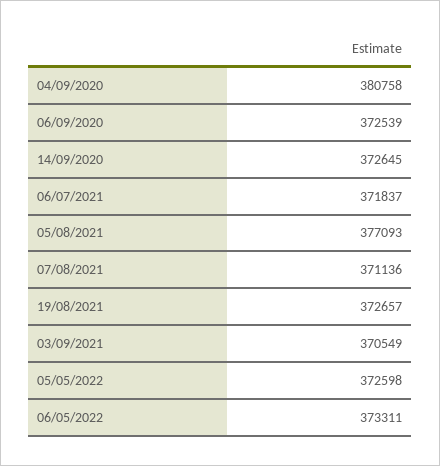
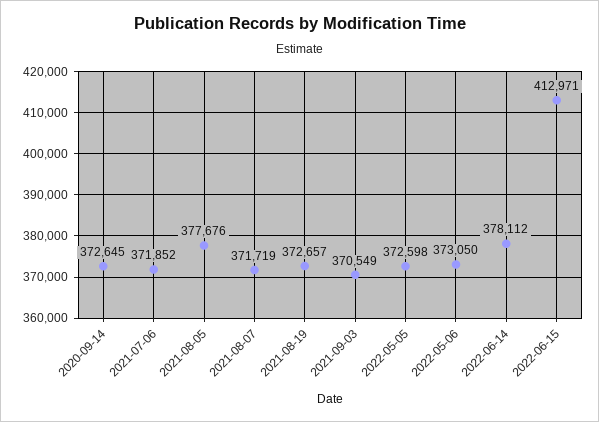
04/09/2020: 380758 -> none
06/09/2020: 372539 -> none
06/07/2021: 371837 -> 371852
05/08/2021: 377093 -> 377676
07/08/2021: 371136 -> 371719
06/05/2022: 373311 -> 373050
2022-06-14: none -> 378112
2022-06-15: none -> 412971

